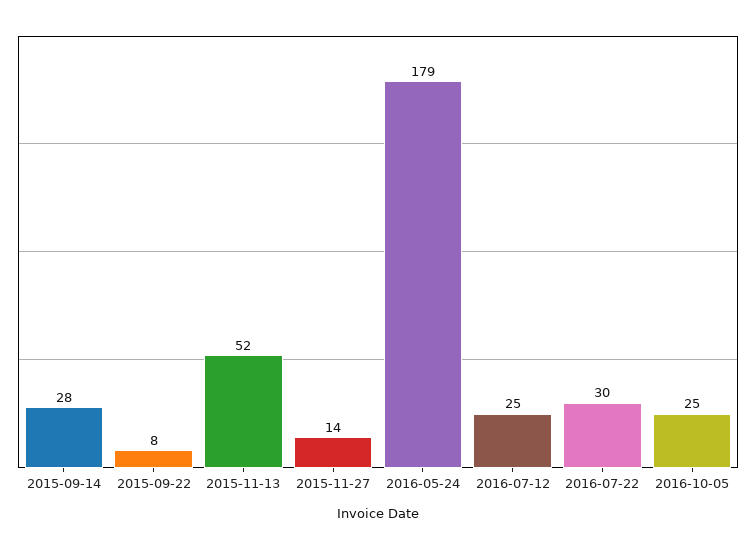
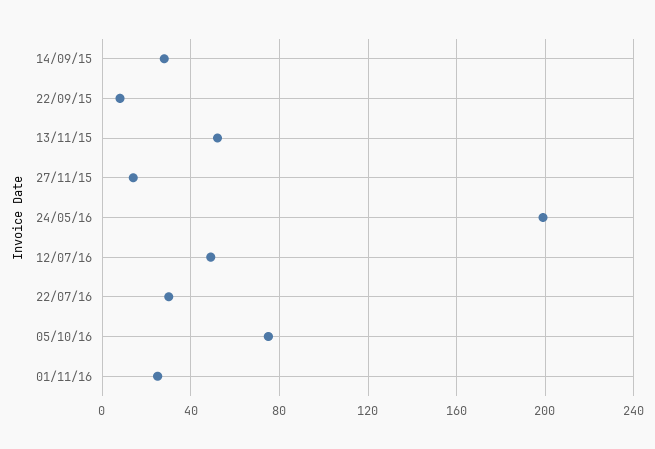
2016-05-24: 179 -> 200
2016-07-12: 25 -> 50
2016-10-05: 25 -> 75
01/11/16: none -> 25

